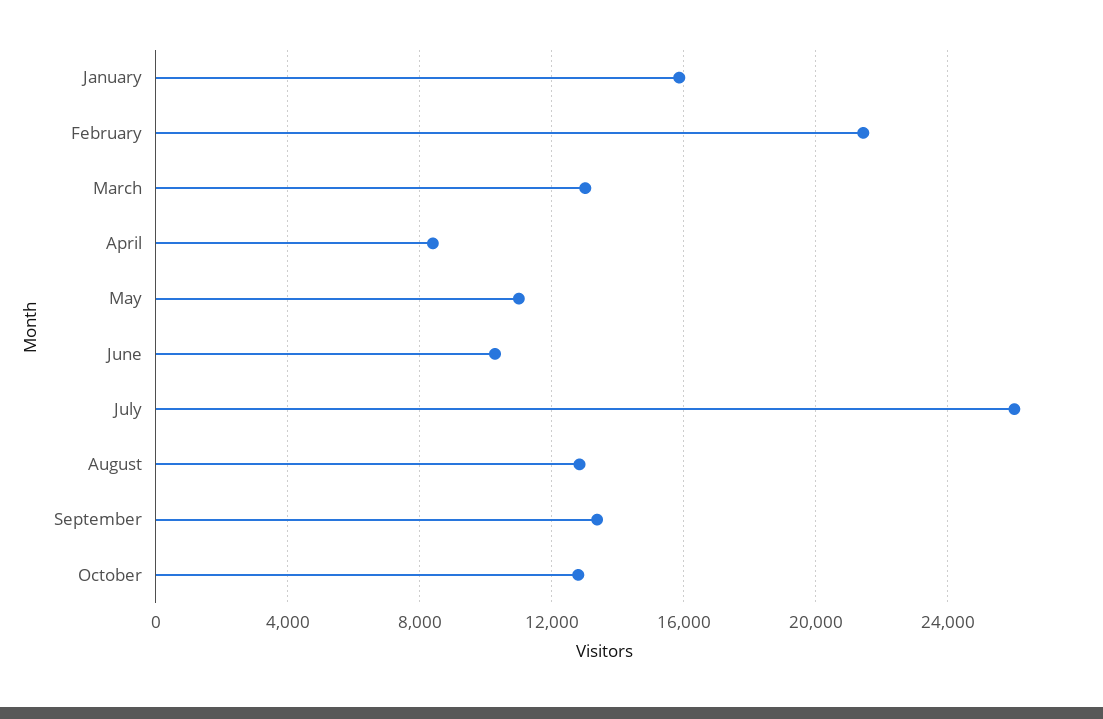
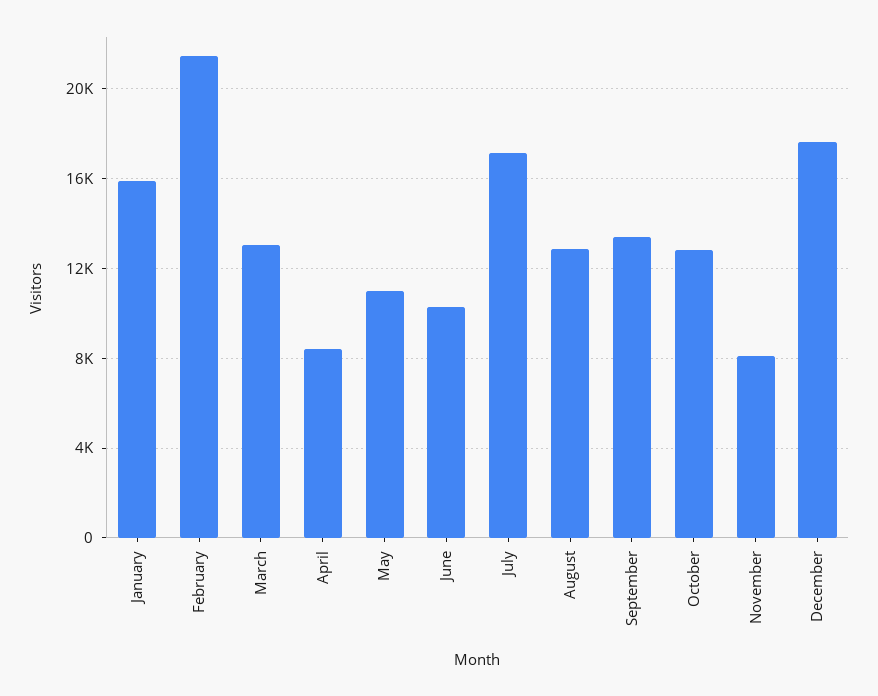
July: 26000 -> 17000
November: none -> 8000
December: none -> 17500

